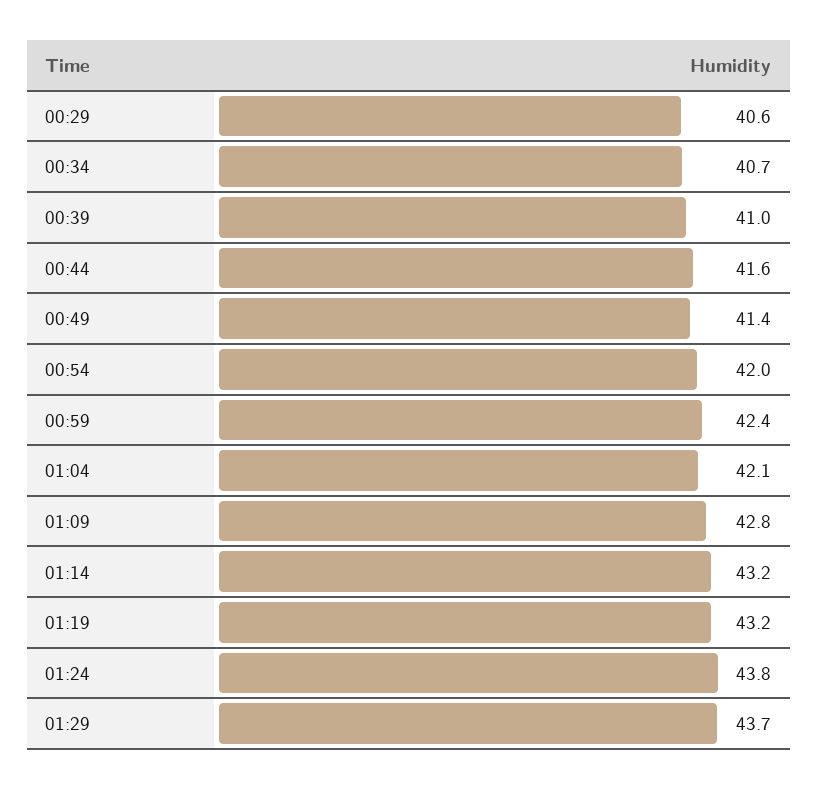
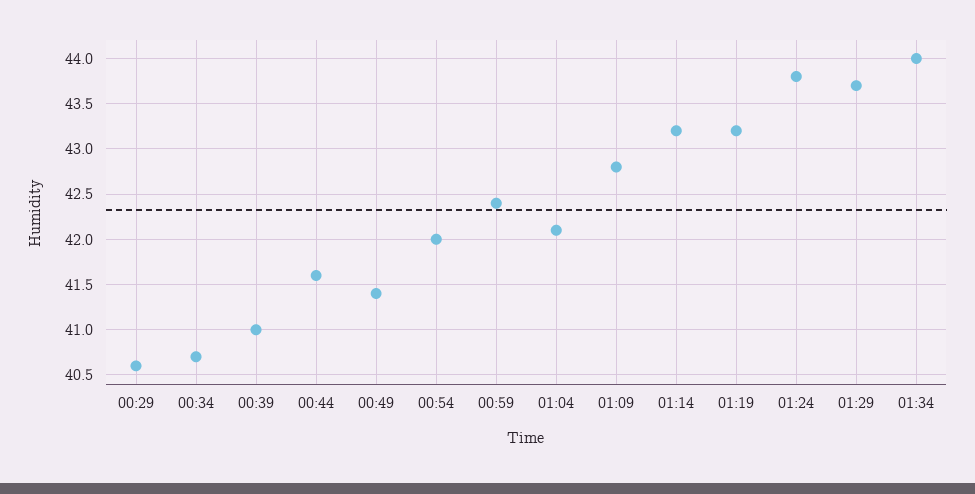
01:34: none -> 44

